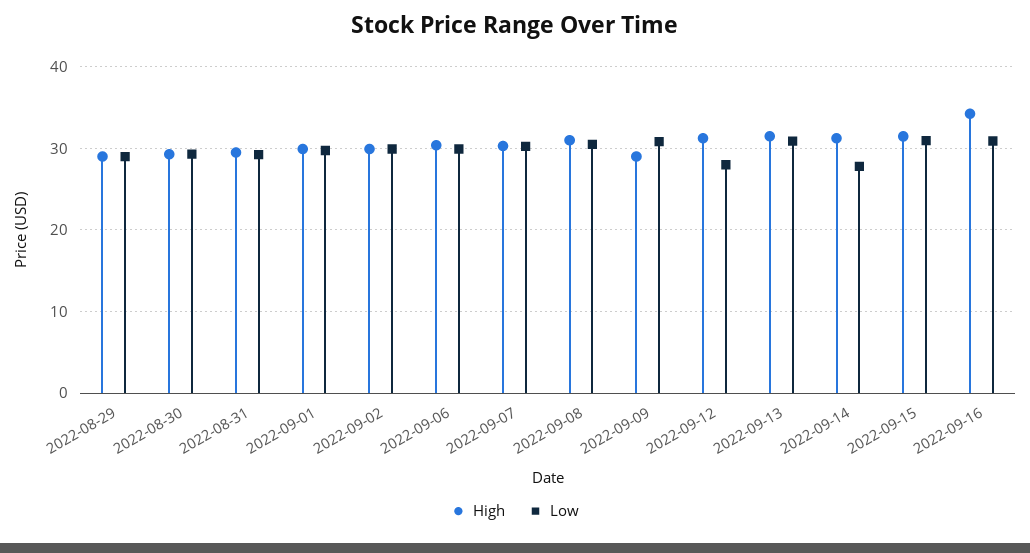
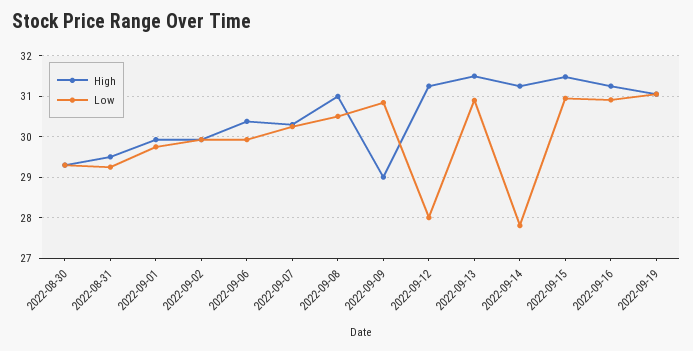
High, 2022-08-29: 29 -> none
Low, 2022-08-29: 29 -> none
High, 2022-09-16: 34 -> 31.2
High, 2022-09-19: none -> 31
Low, 2022-09-19: none -> 31

